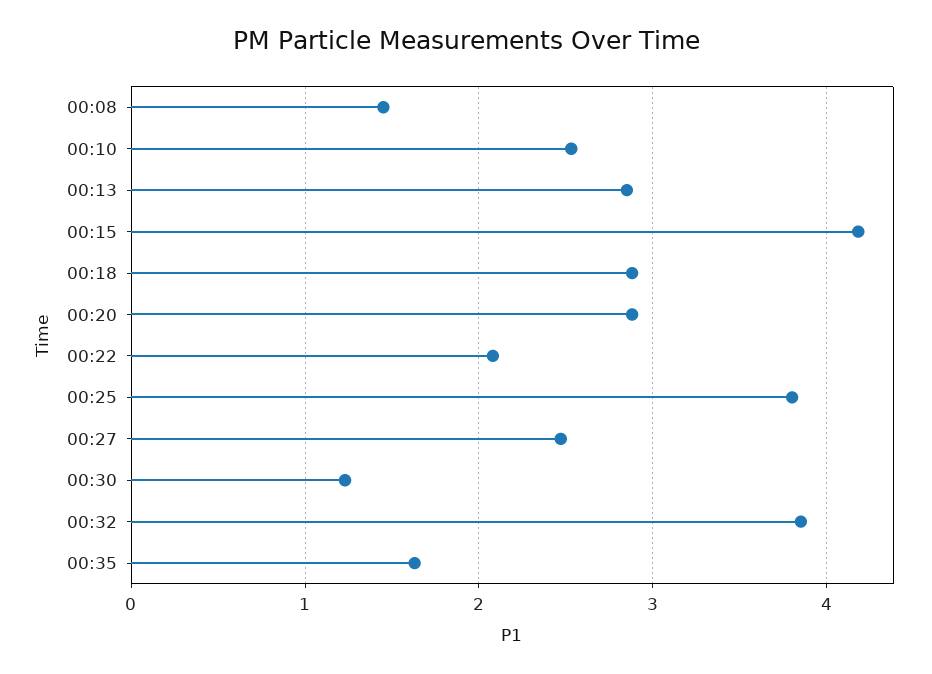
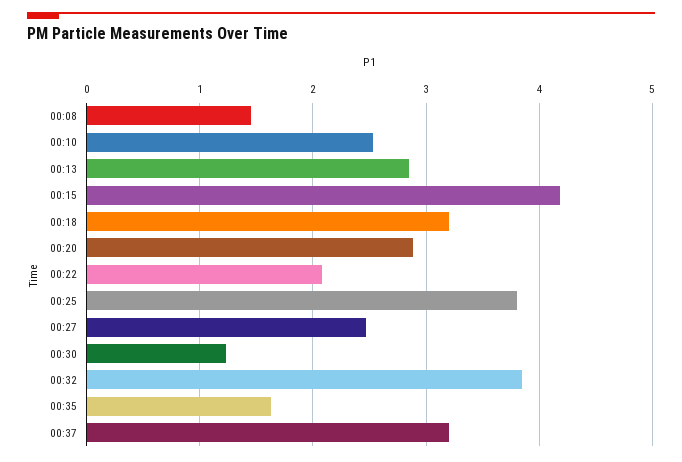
00:18: 2.9 -> 3.2
00:37: none -> 3.2

